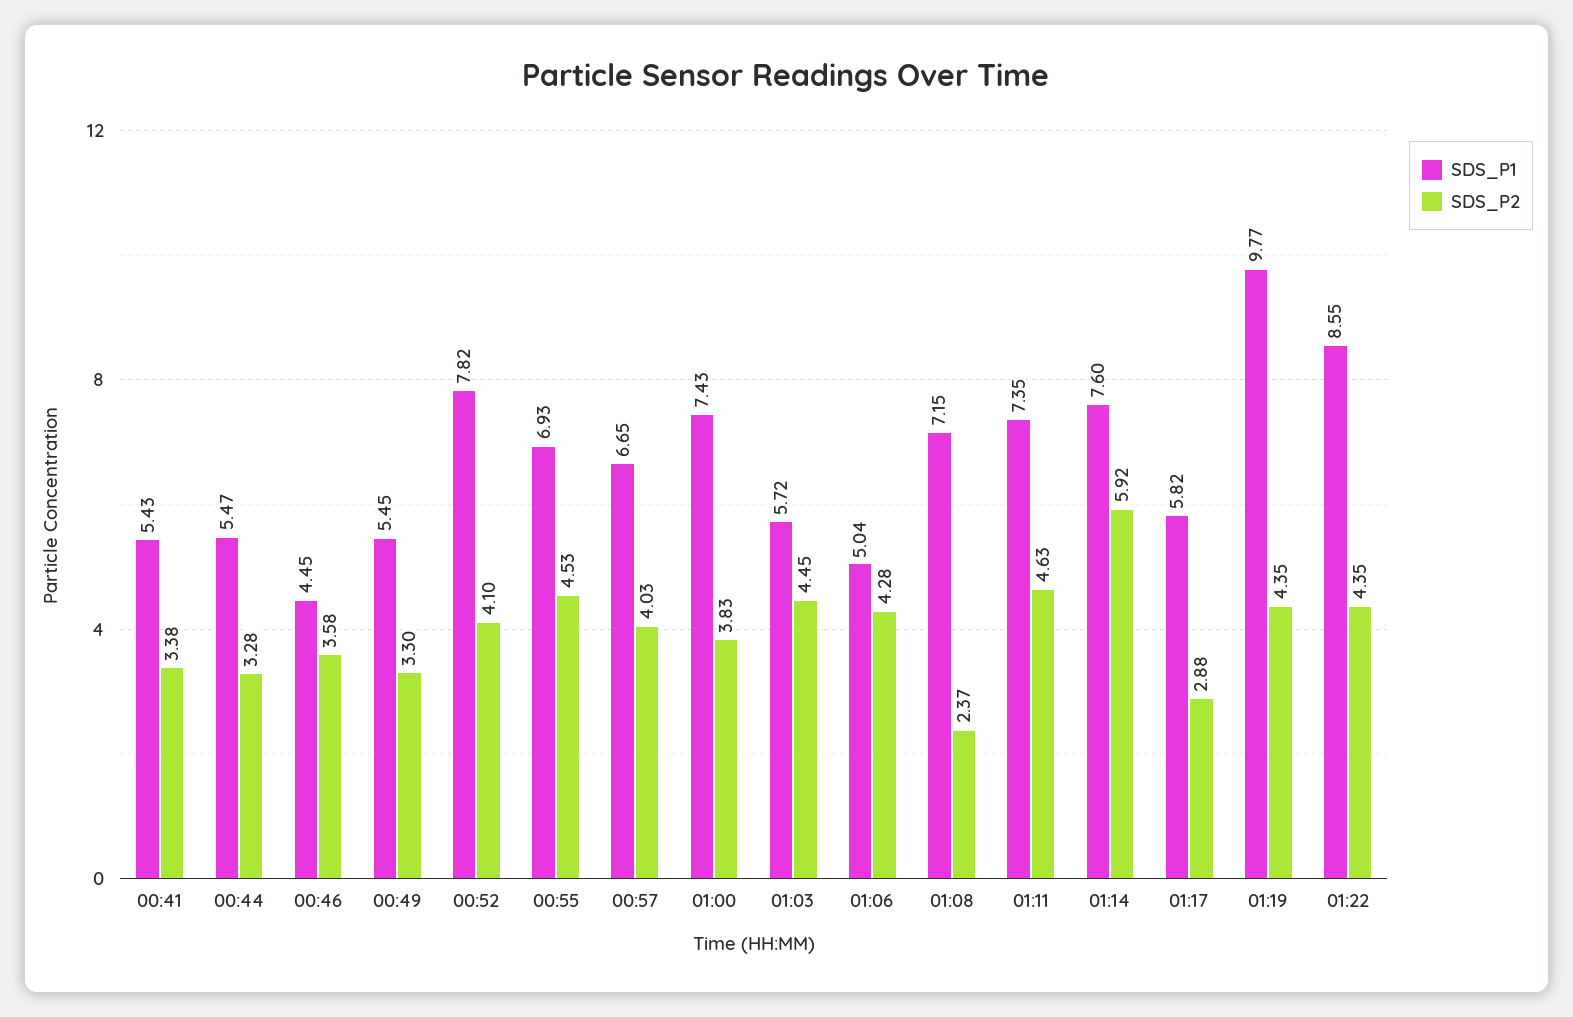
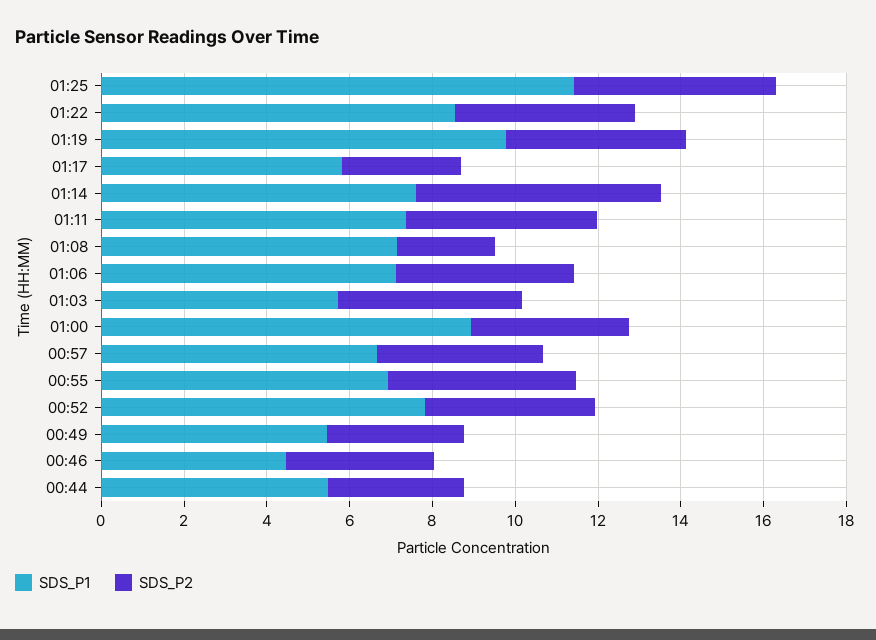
SDS_P1, 00:41: 5.43 -> none
SDS_P2, 00:41: 3.38 -> none
SDS_P1, 01:00: 7.43 -> 9
SDS_P1, 01:06: 5.04 -> 7
SDS_P1, 01:25: none -> 11.5
SDS_P2, 01:25: none -> 5

